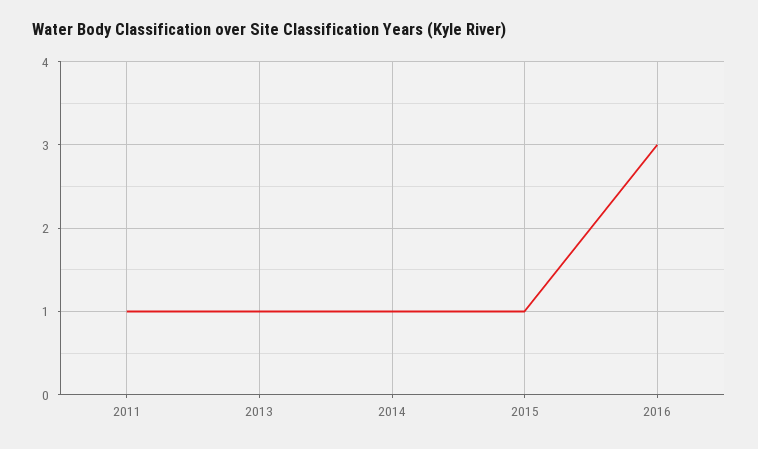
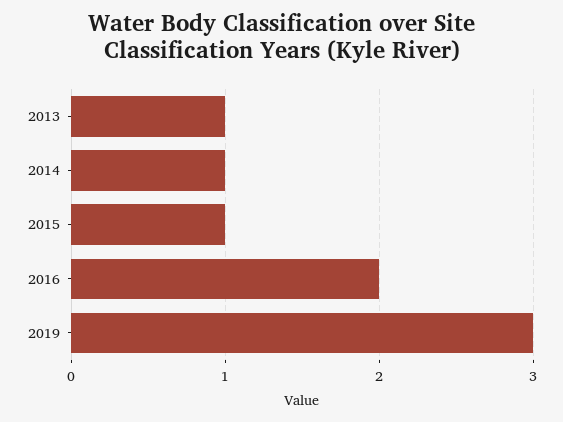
2011: 1 -> none
2016: 3 -> 2
2019: none -> 3

